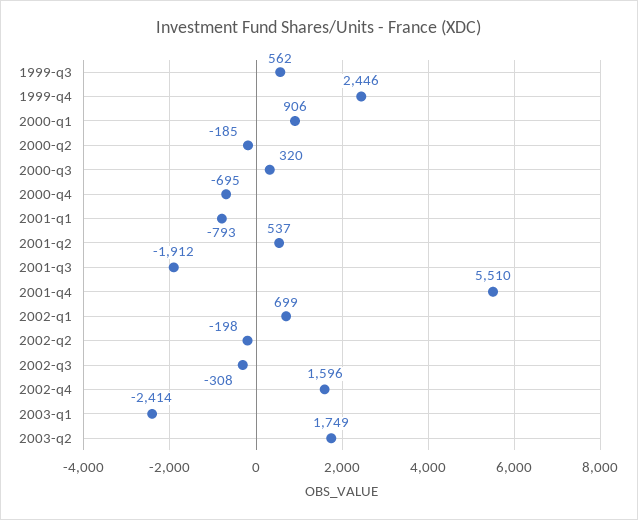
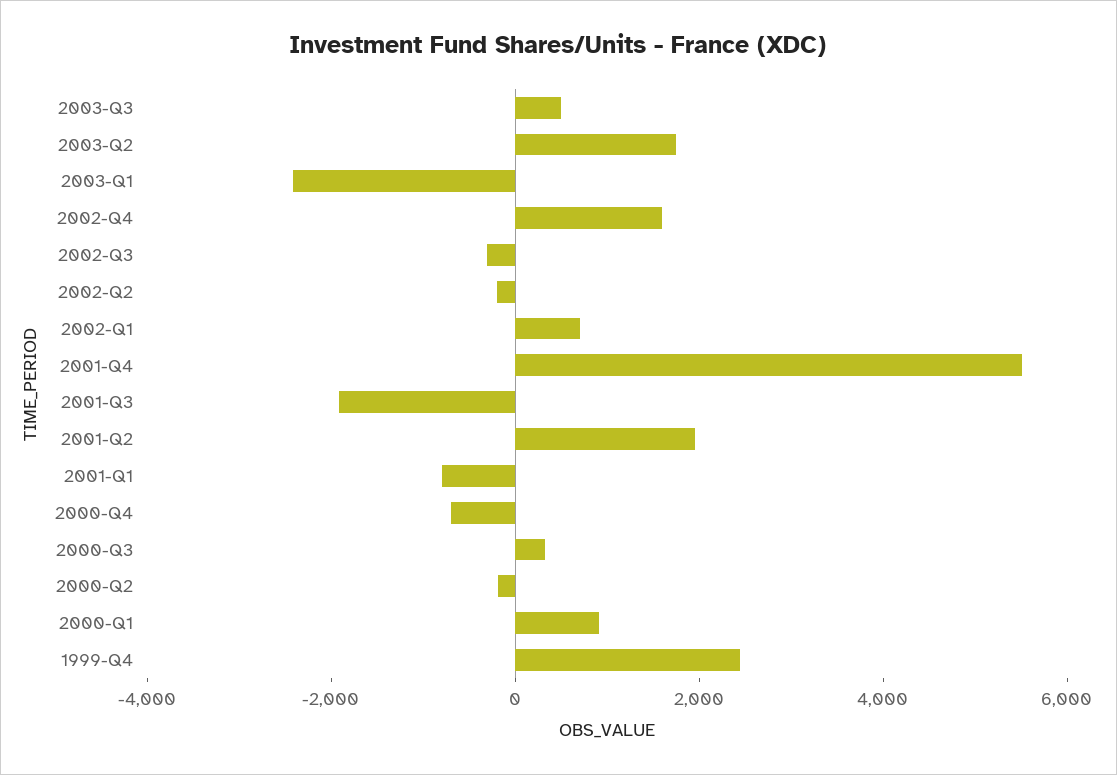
1999-q3: 562 -> none
2001-q2: 537 -> 2000
2003-Q3: none -> 500

